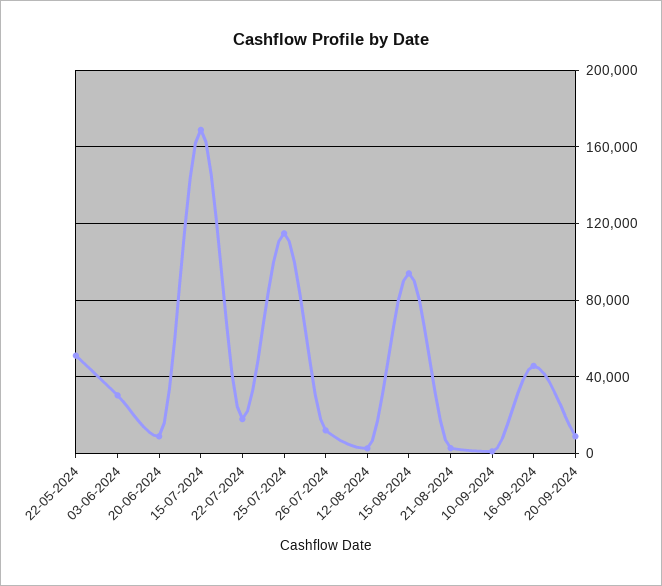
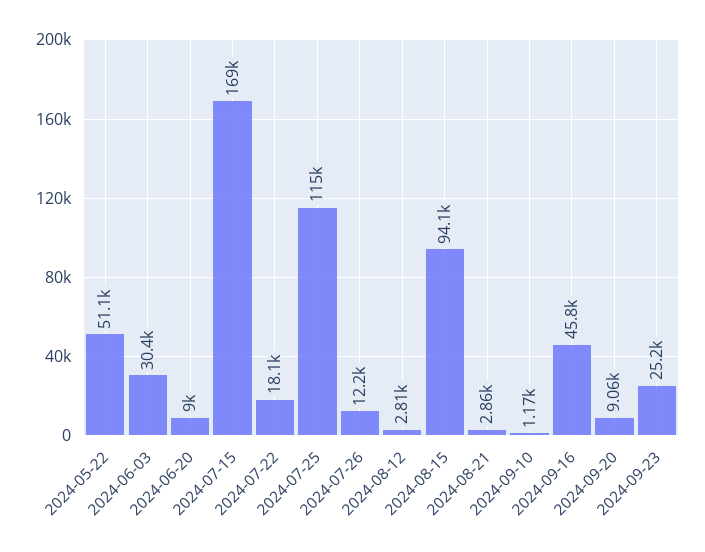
2024-09-23: none -> 25200

